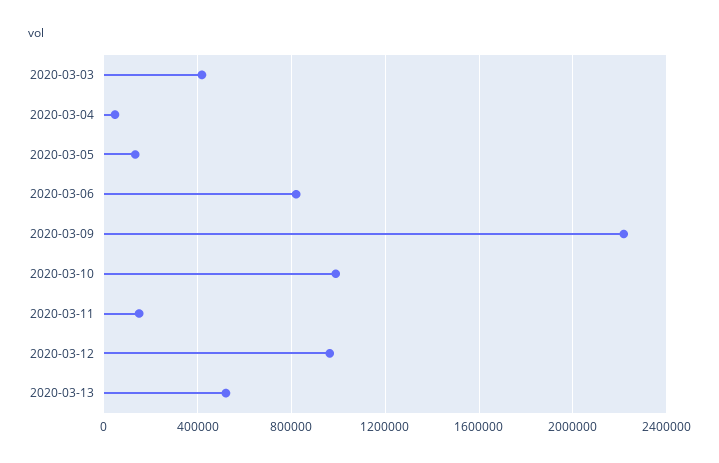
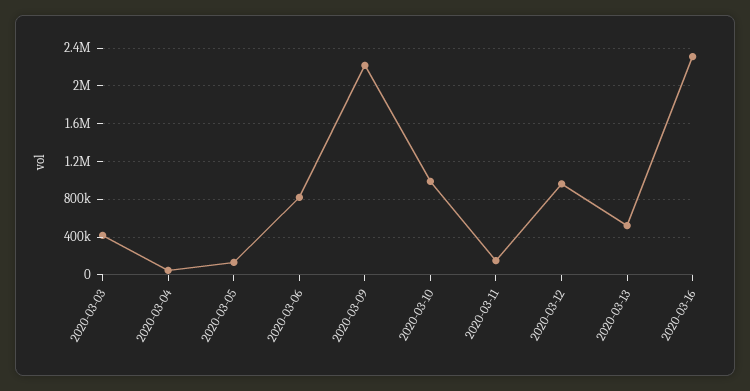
2020-03-16: none -> 2300000

